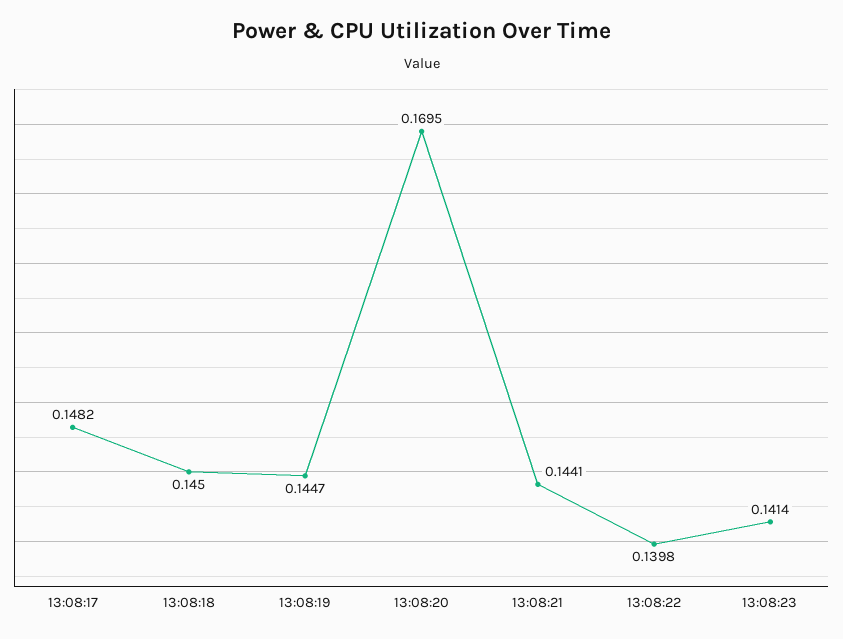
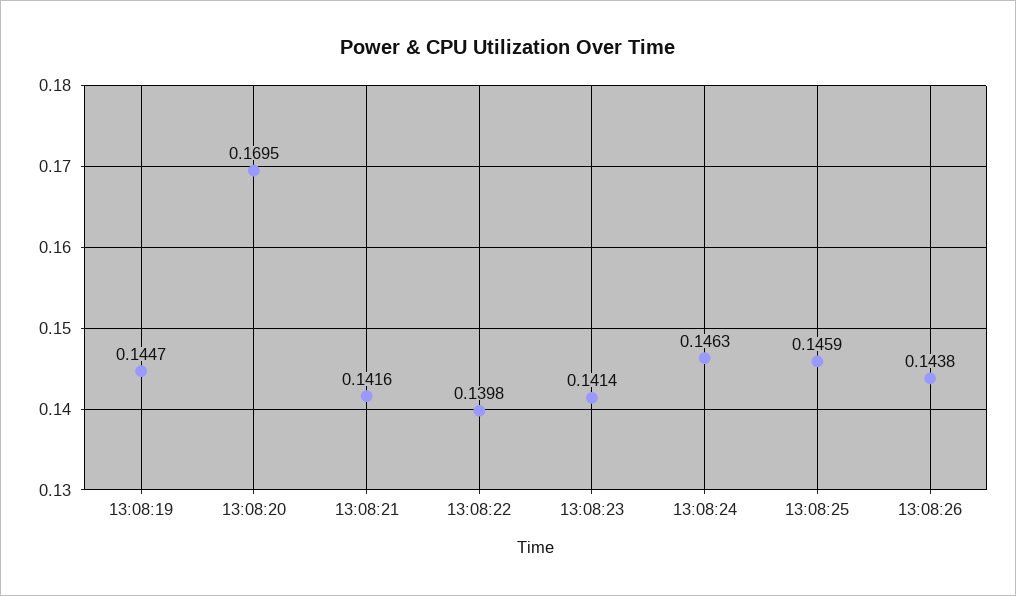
13:08:17: 0.1482 -> none
13:08:18: 0.145 -> none
13:08:21: 0.1441 -> 0.1416
13:08:24: none -> 0.1463
13:08:25: none -> 0.1459
13:08:26: none -> 0.1438

